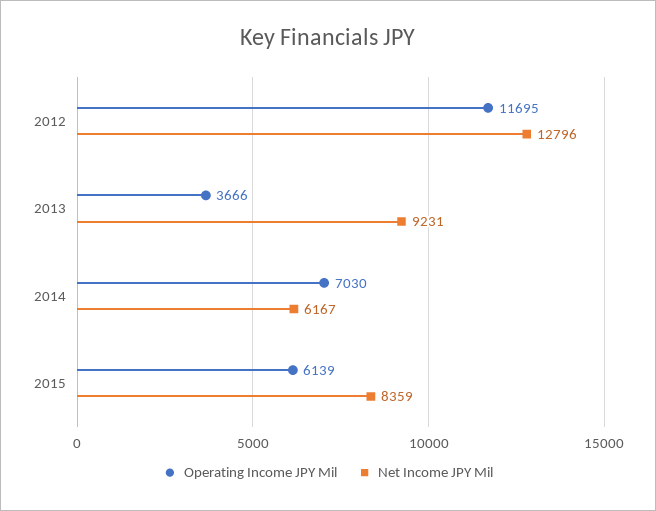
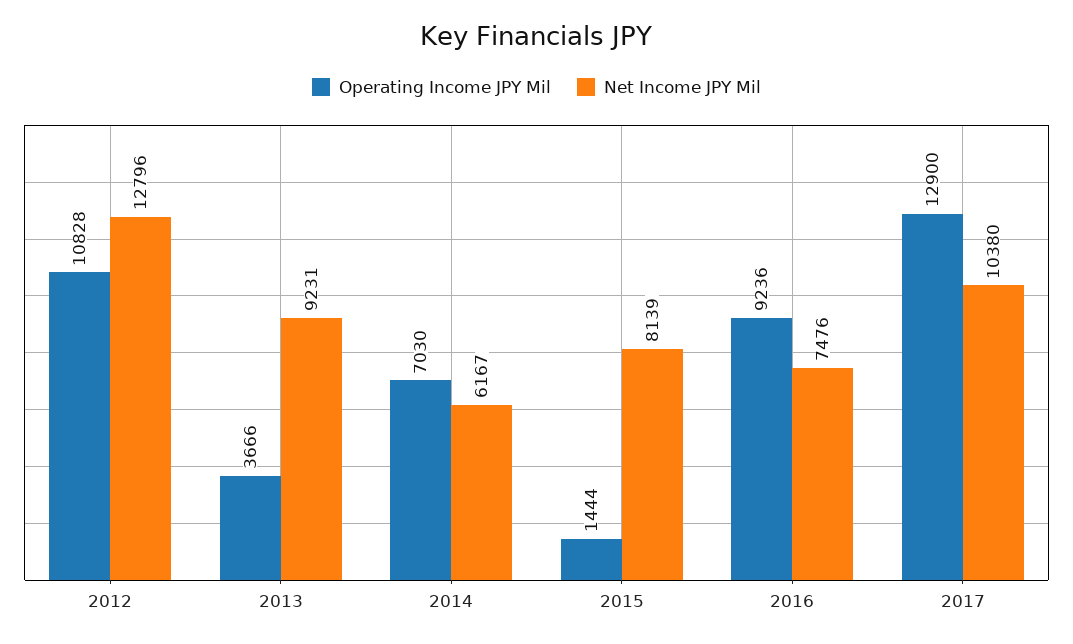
Operating Income JPY Mil, 2012: 11695 -> 10828
Operating Income JPY Mil, 2015: 6139 -> 1444
Net Income JPY Mil, 2015: 8359 -> 8139
Operating Income JPY Mil, 2016: none -> 9236
Net Income JPY Mil, 2016: none -> 7476
Operating Income JPY Mil, 2017: none -> 12900
Net Income JPY Mil, 2017: none -> 10380

